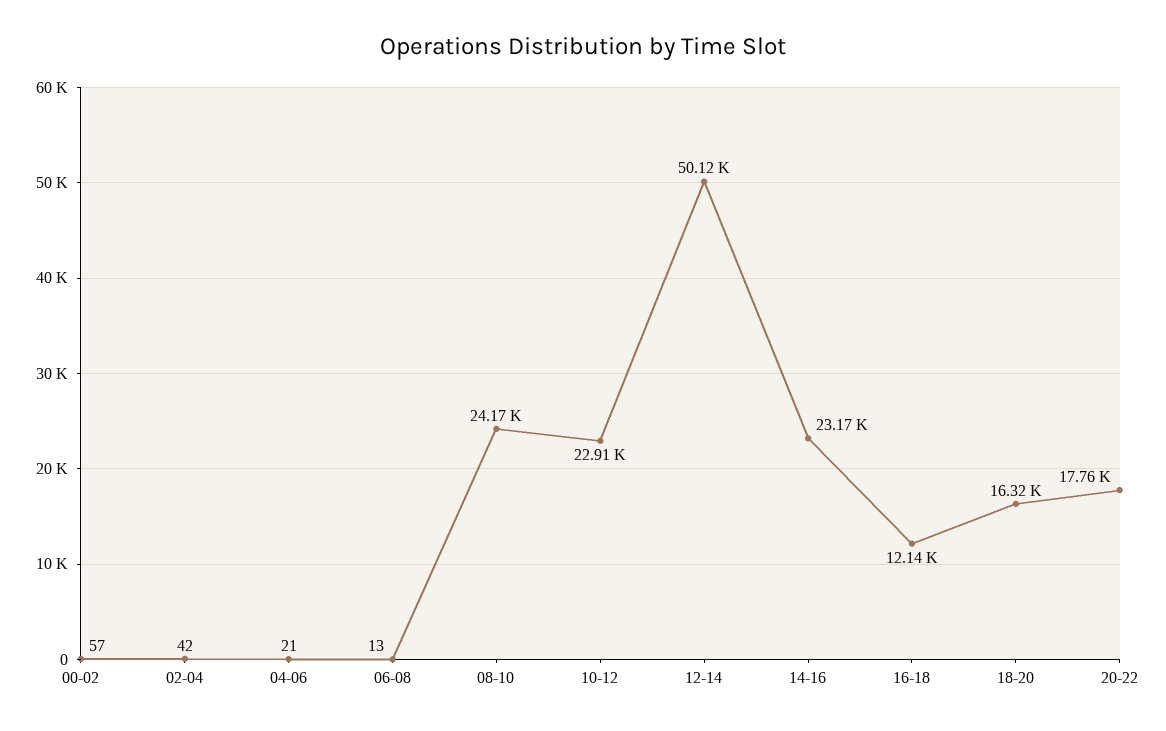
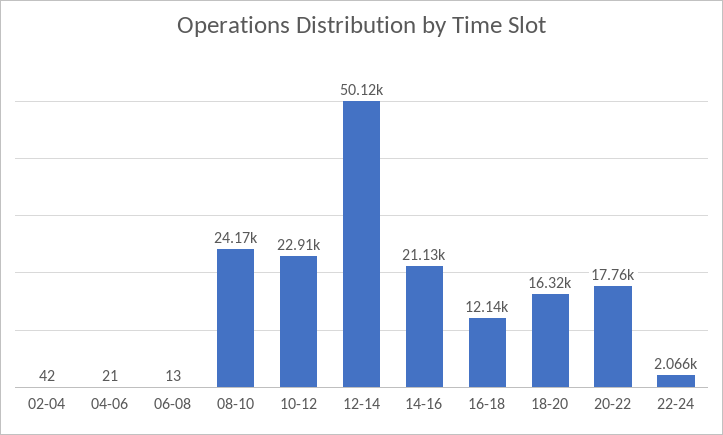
00-02: 57 -> none
14-16: 23170 -> 21130
22-24: none -> 2066

